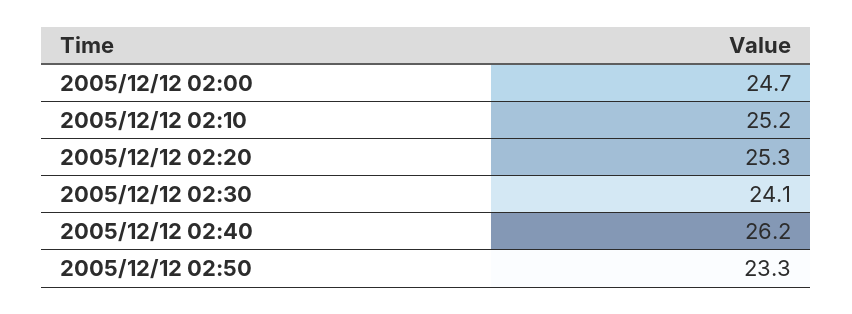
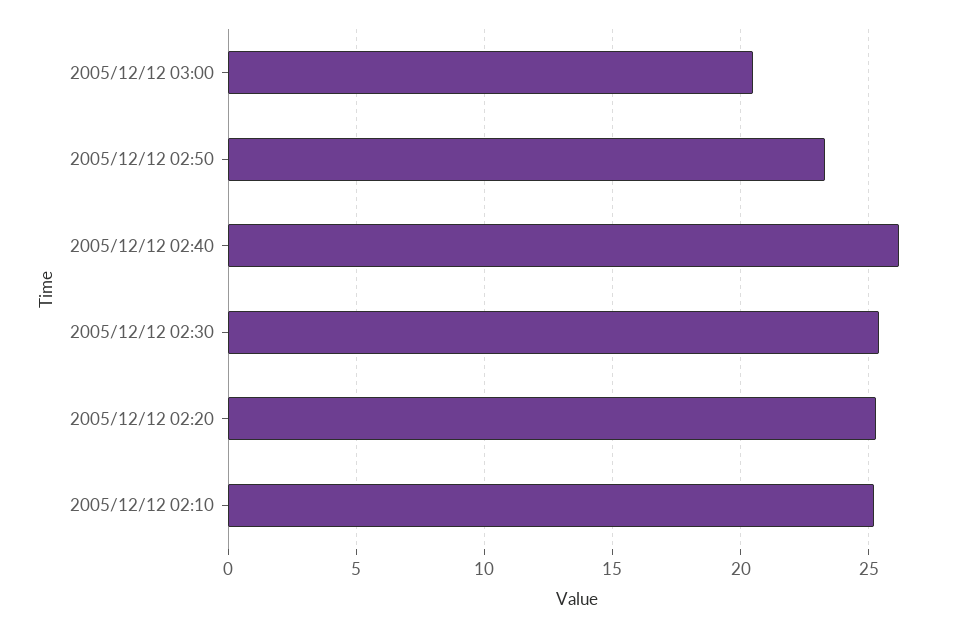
2005/12/12 02:00: 24.7 -> none
2005/12/12 02:30: 24.1 -> 25.5
2005/12/12 03:00: none -> 20.5

